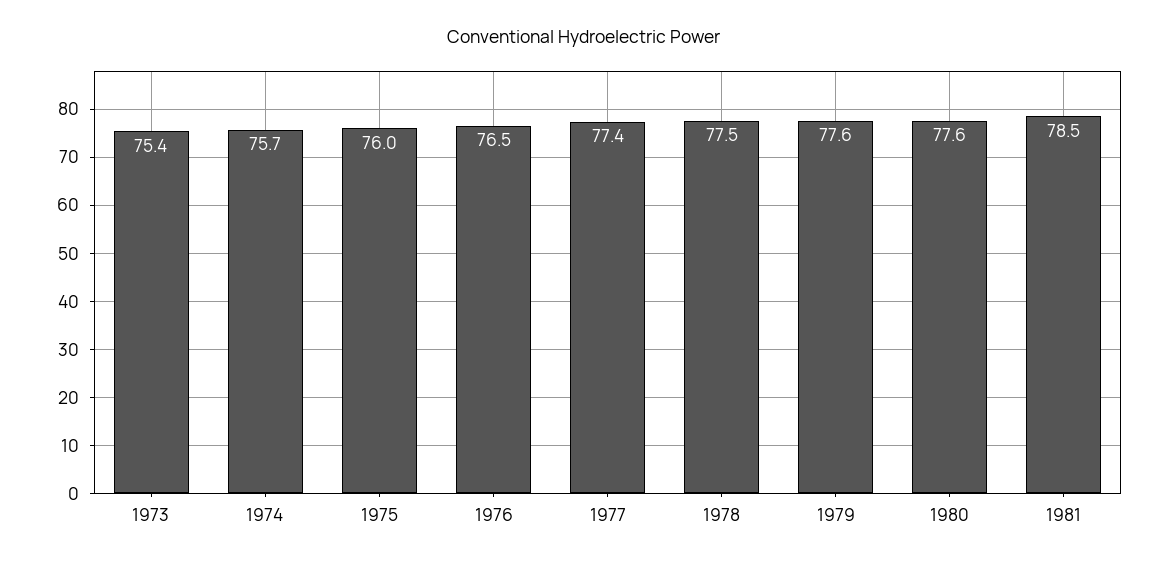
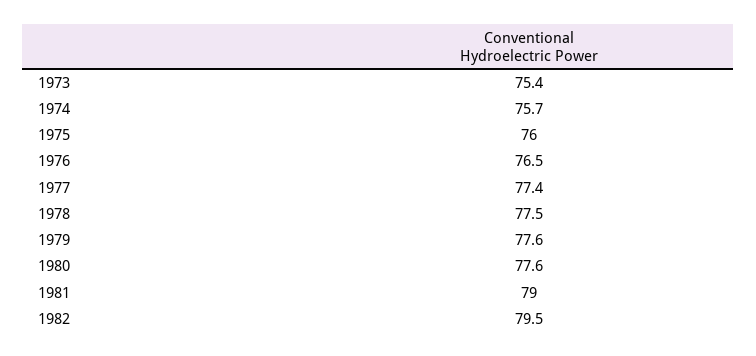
1981: 78.5 -> 79
1982: none -> 79.5

